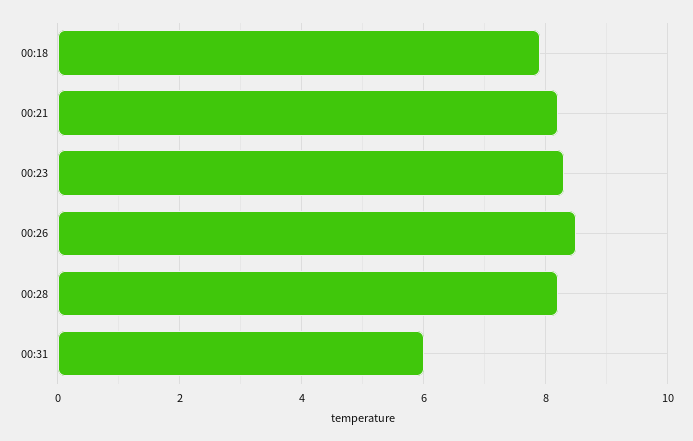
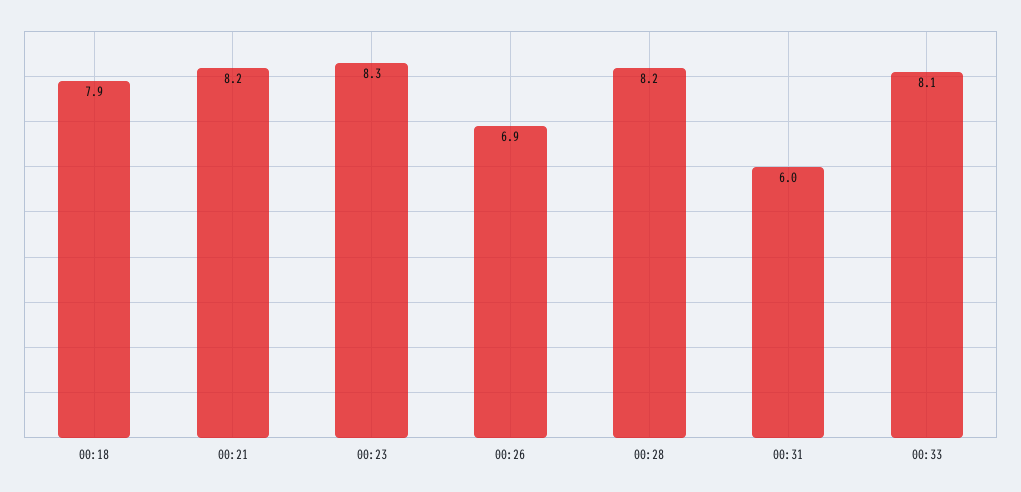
00:26: 8.5 -> 6.9
00:33: none -> 8.1

